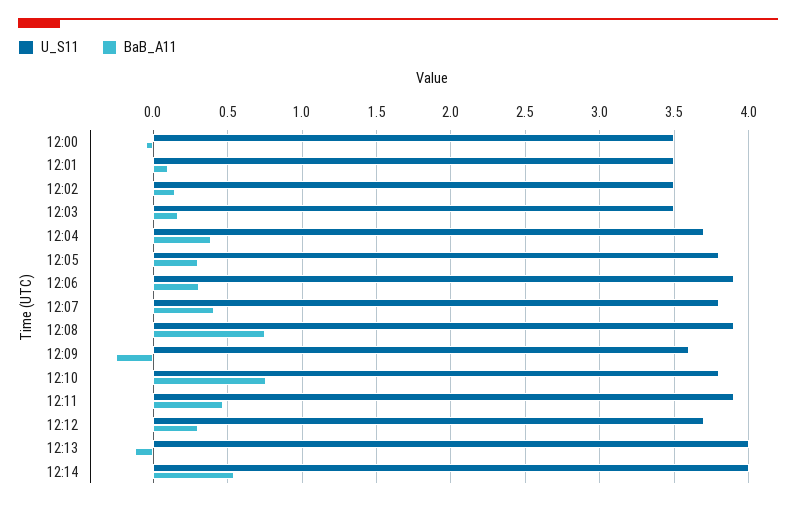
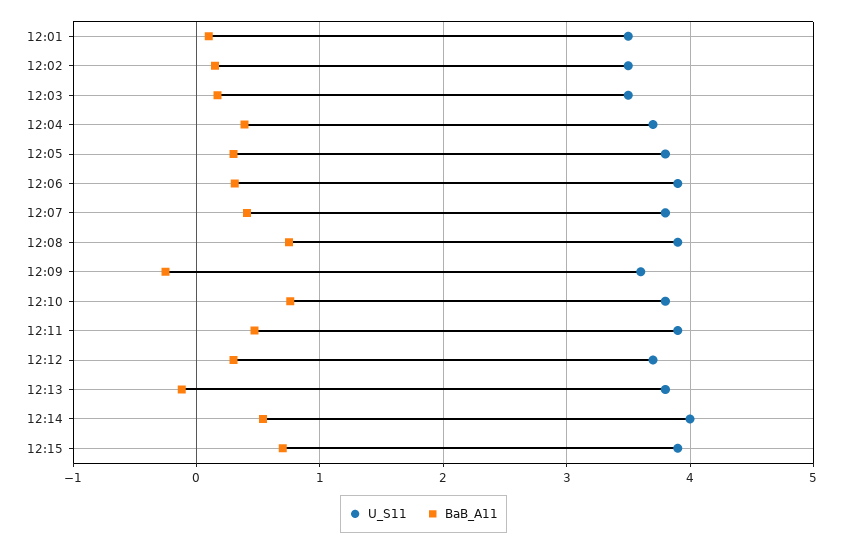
U_S11, 12:00: 3.5 -> none
BaB_A11, 12:00: -0.05 -> none
U_S11, 12:13: 4 -> 3.8
U_S11, 12:15: none -> 3.9
BaB_A11, 12:15: none -> 0.7

